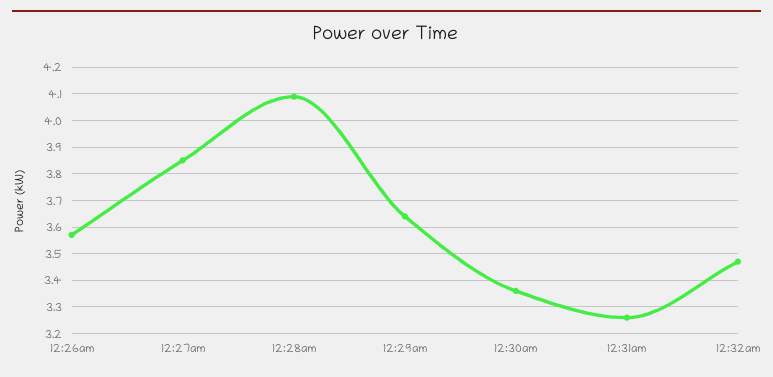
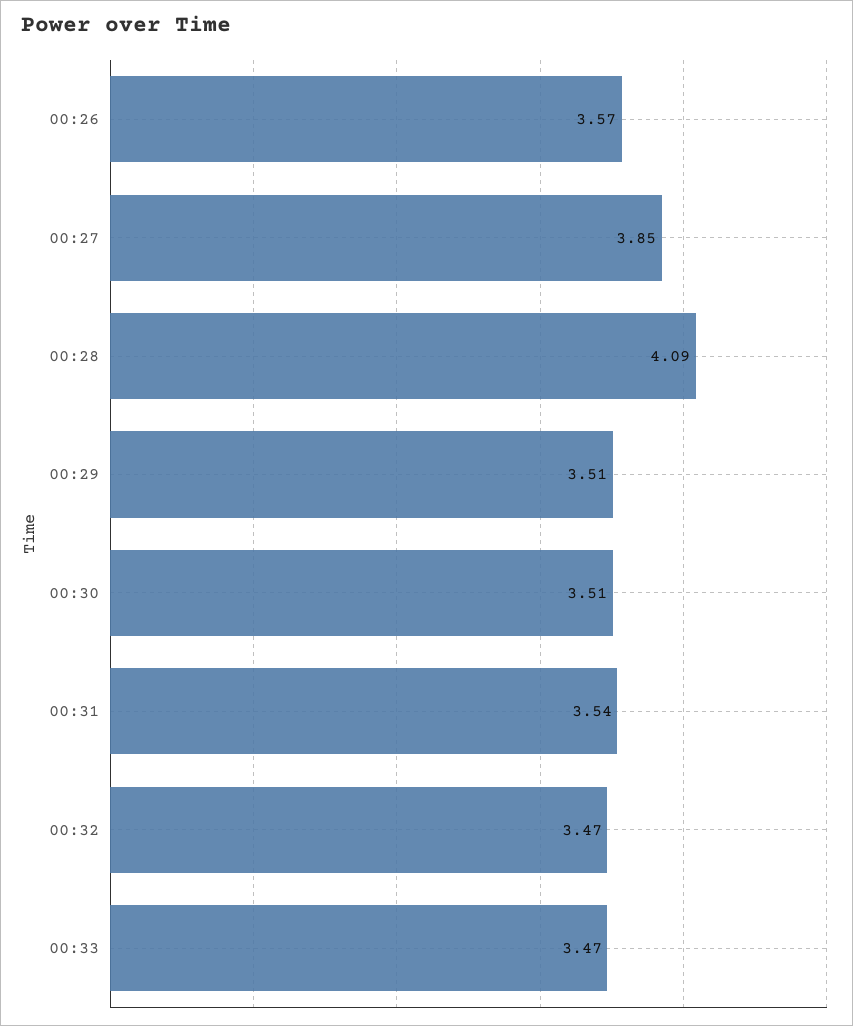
12:29am: 3.65 -> 3.51
12:30am: 3.35 -> 3.51
12:31am: 3.25 -> 3.54
00:33: none -> 3.47

